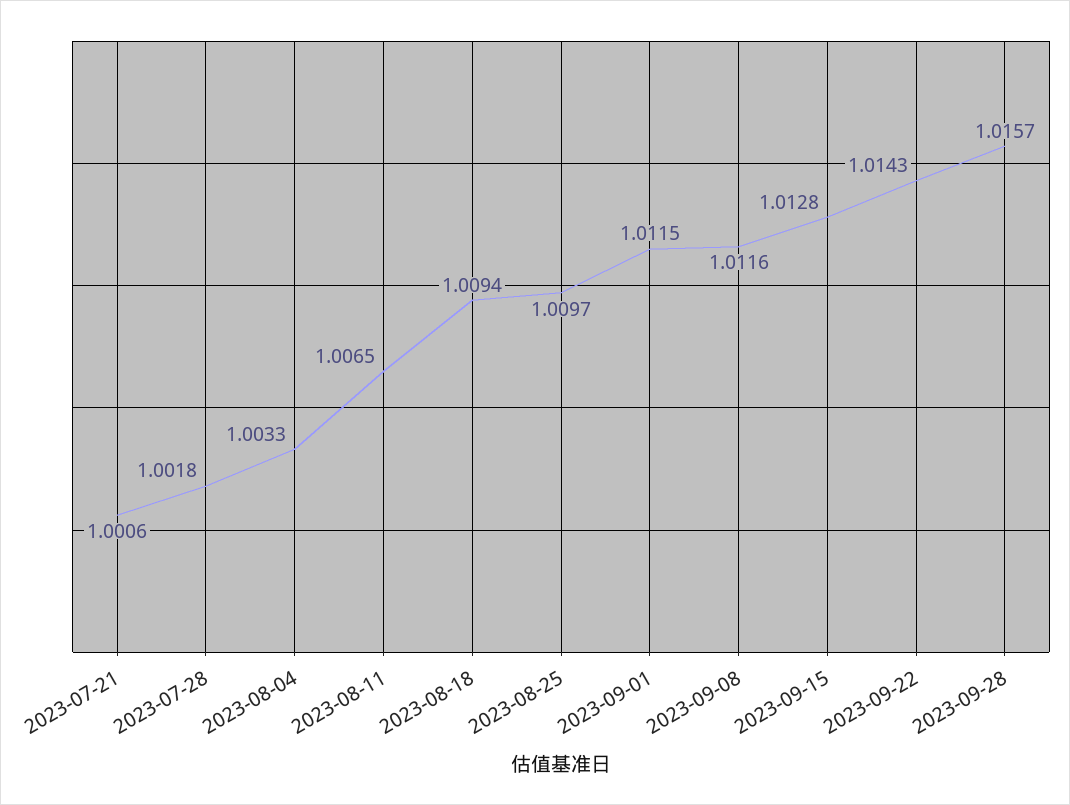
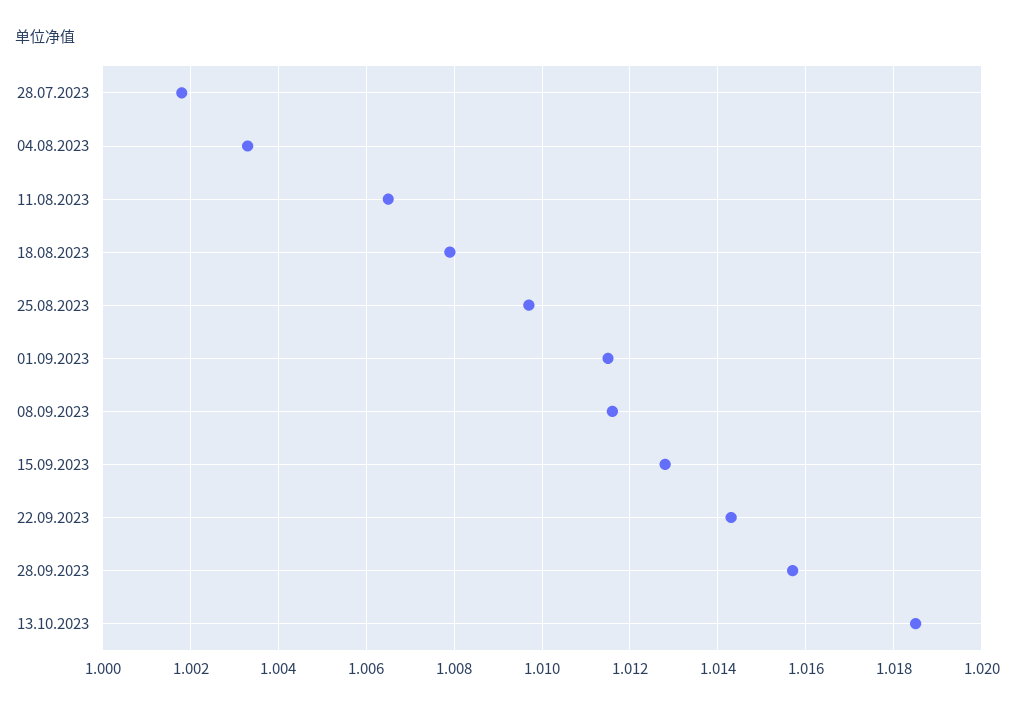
2023-07-21: 1.0006 -> none
2023-08-18: 1.0094 -> 1.008
13.10.2023: none -> 1.0185

